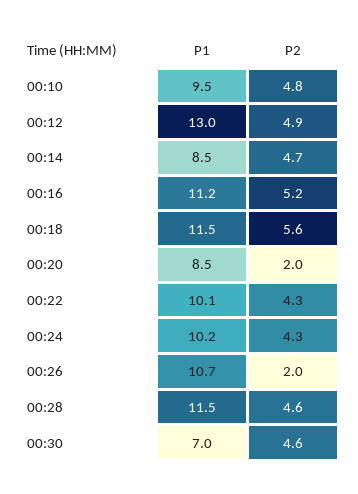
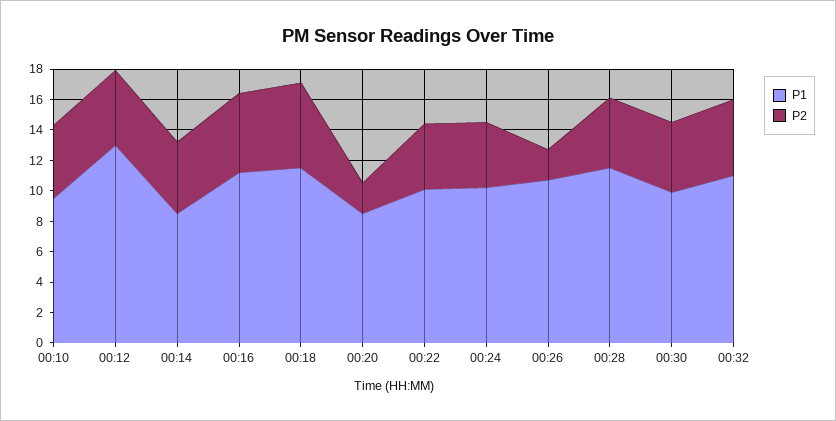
P1, 00:30: 7 -> 10
P1, 00:32: none -> 11
P2, 00:32: none -> 5

